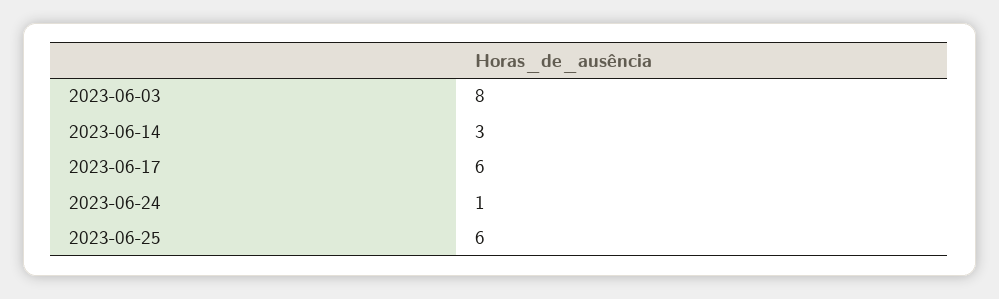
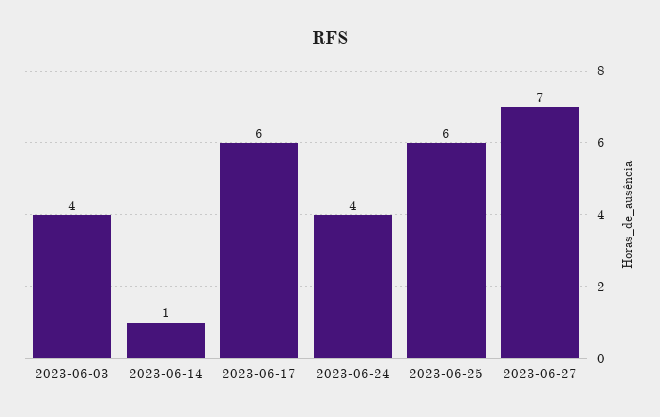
2023-06-03: 8 -> 4
2023-06-14: 3 -> 1
2023-06-24: 1 -> 4
2023-06-27: none -> 7

